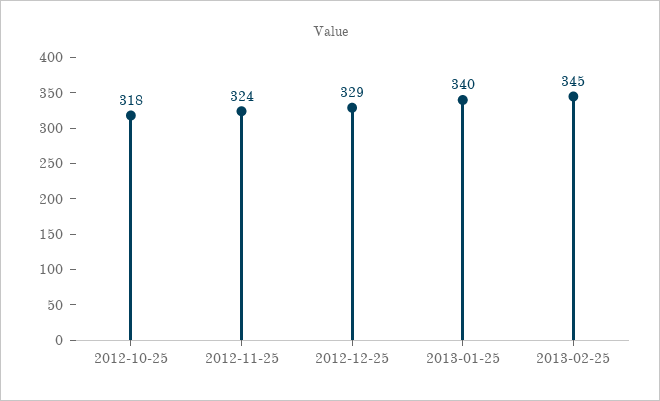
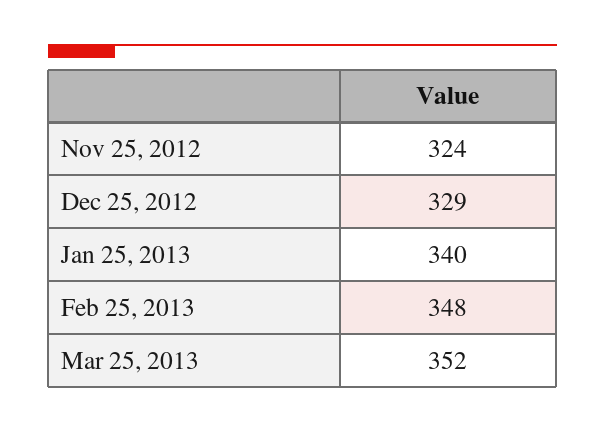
2012-10-25: 318 -> none
2013-02-25: 345 -> 348
Mar 25, 2013: none -> 352

